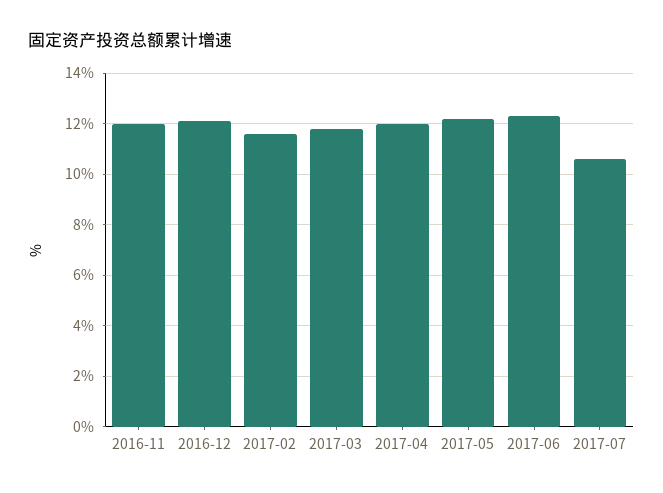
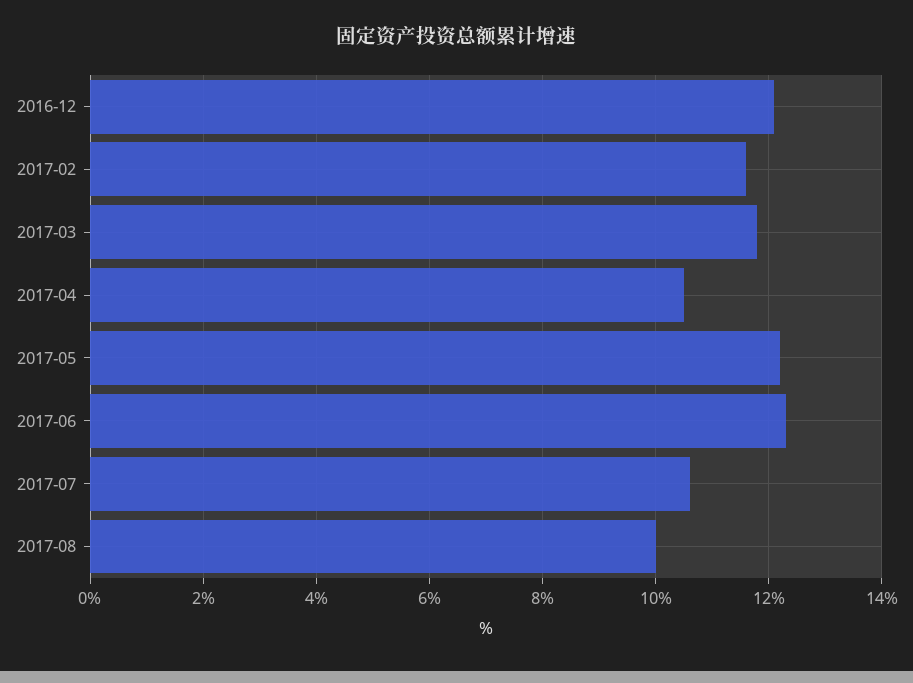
2016-11: 12 -> none
2017-04: 12 -> 10.5
2017-08: none -> 10

